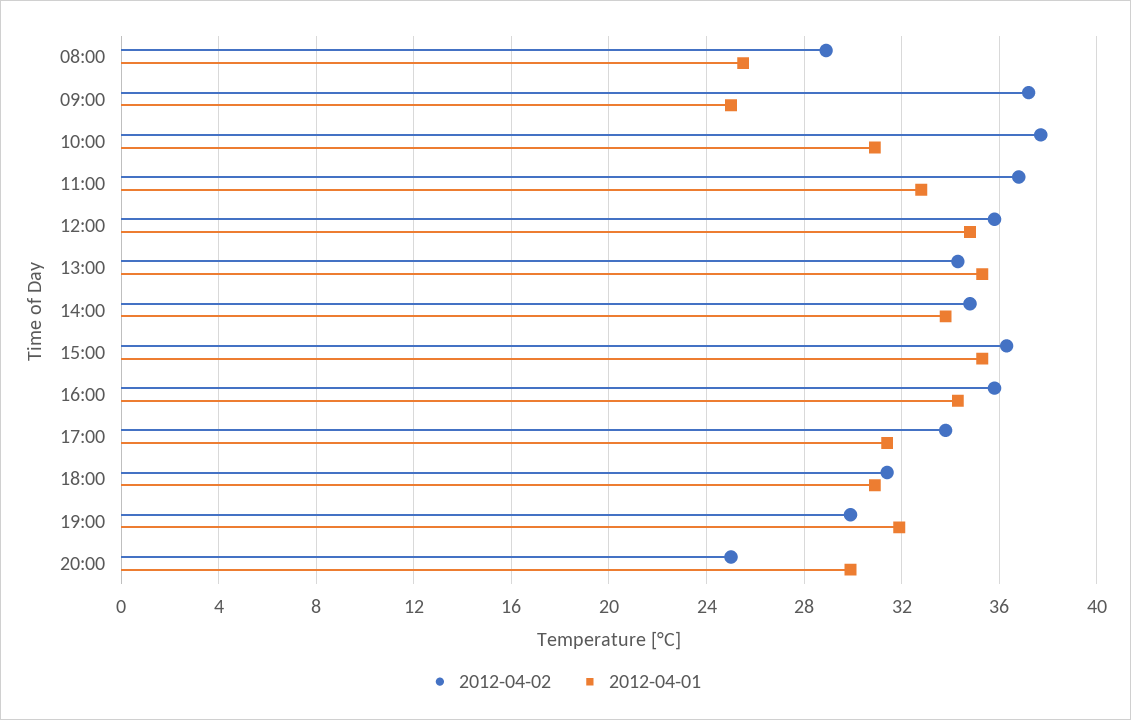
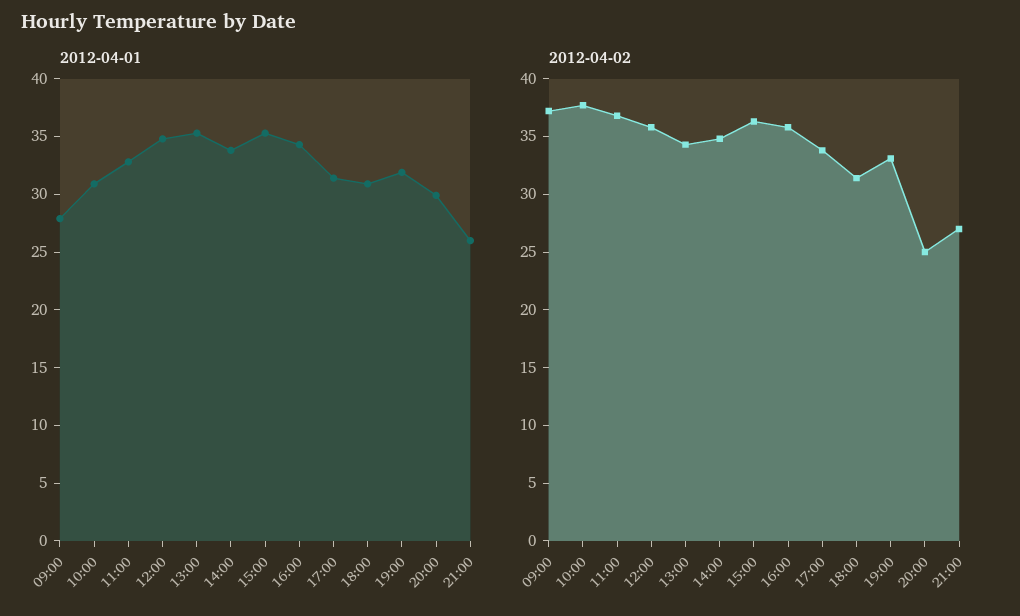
2012-04-02, 08:00: 29 -> none
2012-04-01, 08:00: 25.5 -> none
2012-04-01, 09:00: 25 -> 28
2012-04-02, 19:00: 30 -> 33
2012-04-01, 21:00: none -> 26
2012-04-02, 21:00: none -> 27

